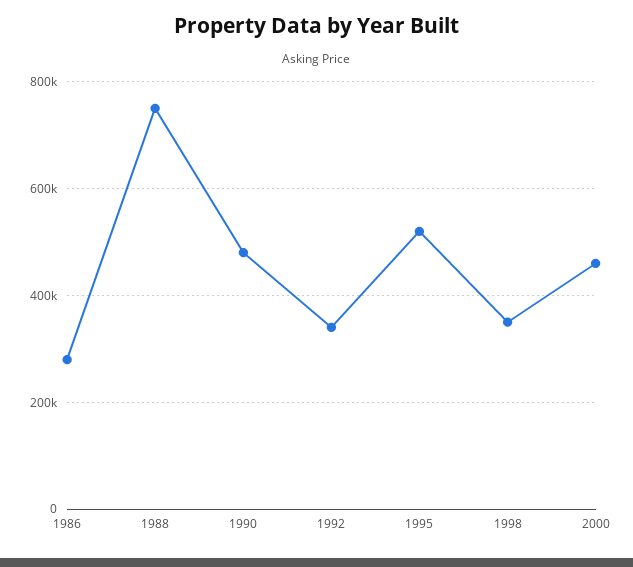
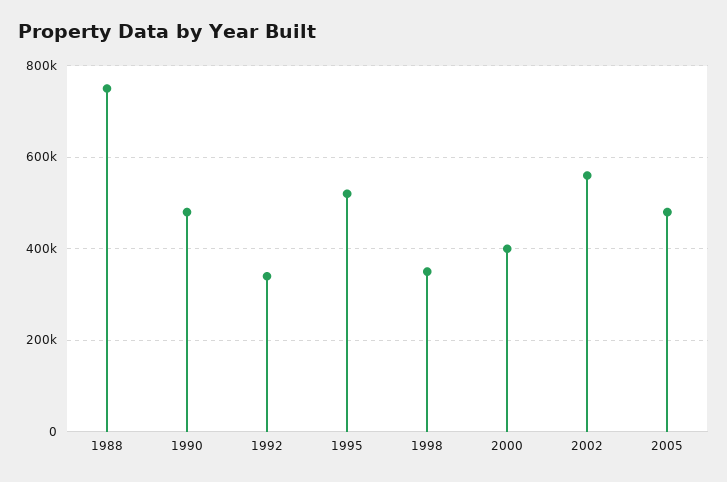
1986: 280000 -> none
2000: 460000 -> 400000
2002: none -> 560000
2005: none -> 480000

